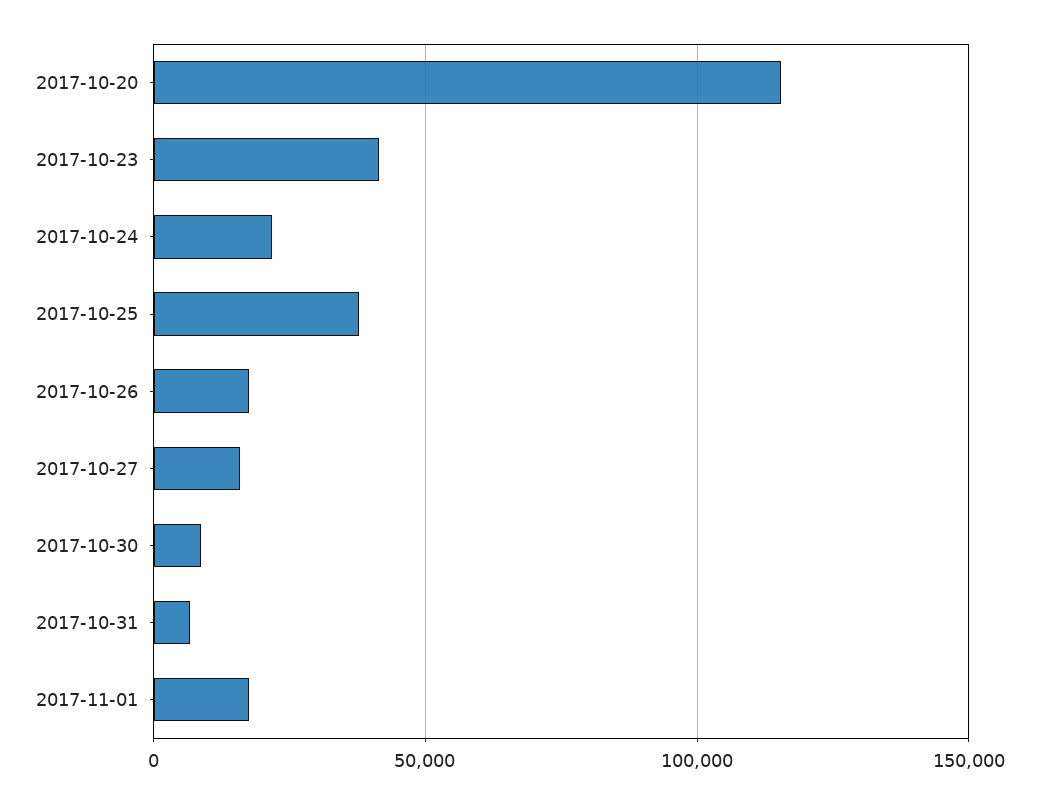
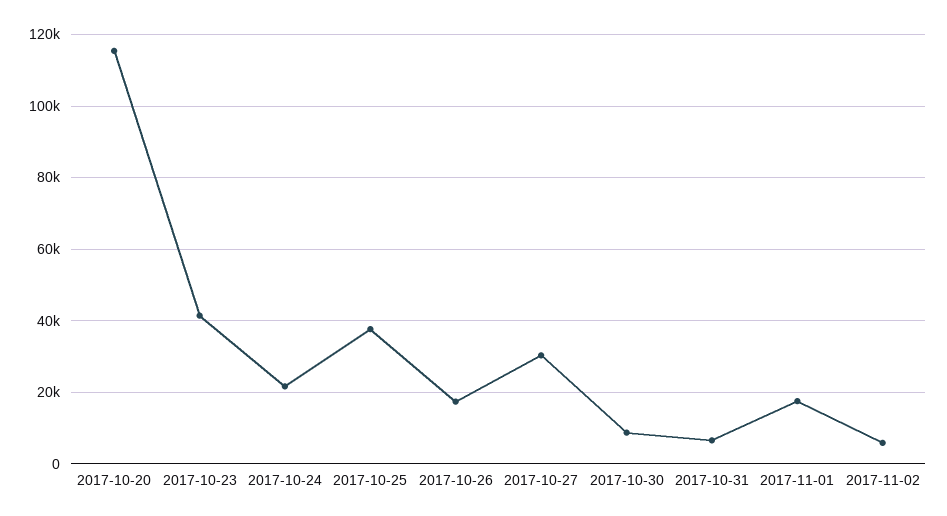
2017-10-27: 15000 -> 30000
2017-11-02: none -> 6000

